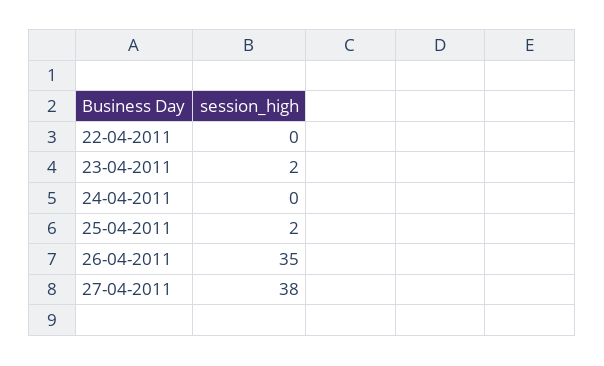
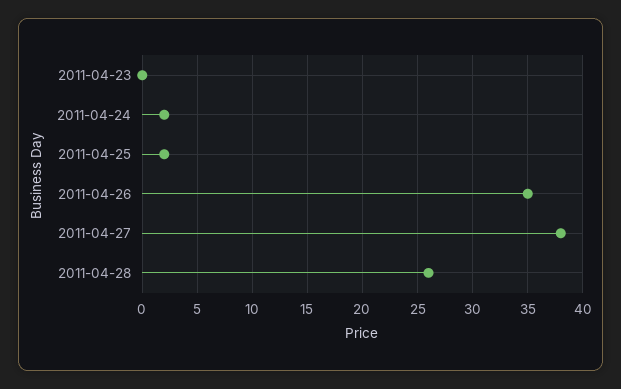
22-04-2011: 0 -> none
23-04-2011: 2 -> 0
24-04-2011: 0 -> 2
2011-04-28: none -> 26

